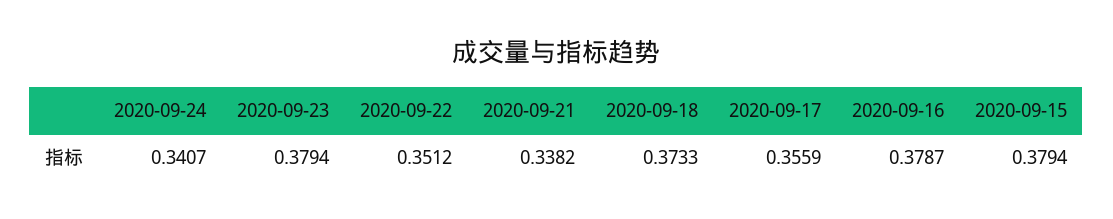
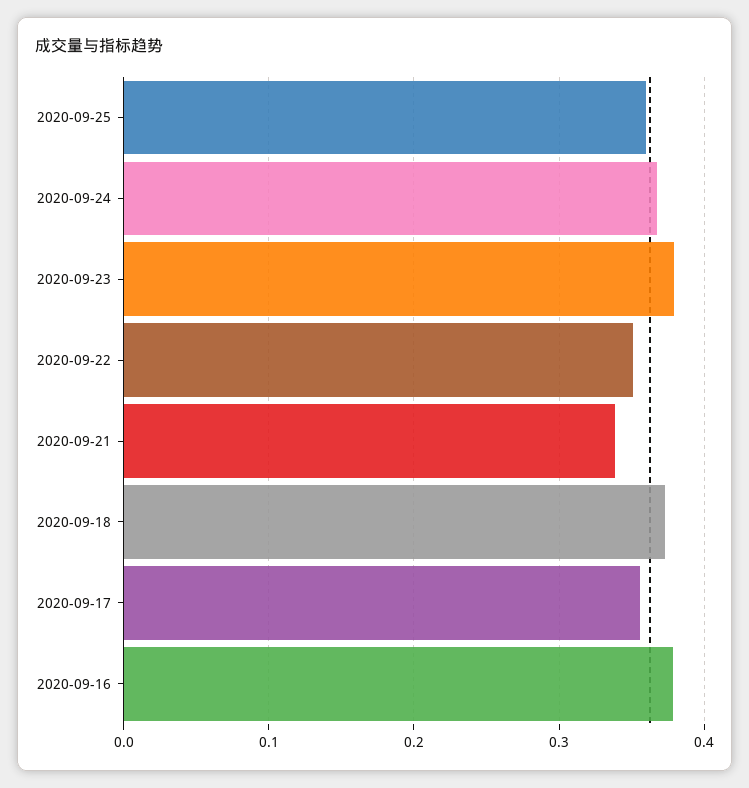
2020-09-24: 0.3407 -> 0.37
2020-09-15: 0.3794 -> none
2020-09-25: none -> 0.36

